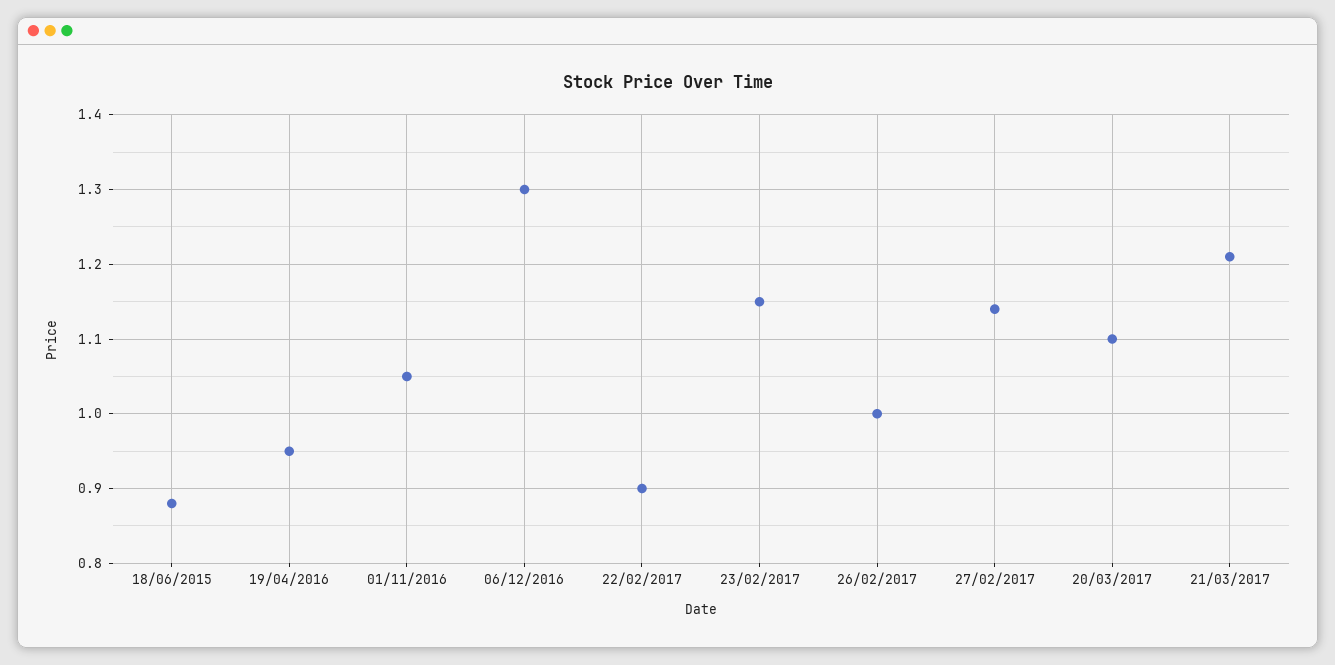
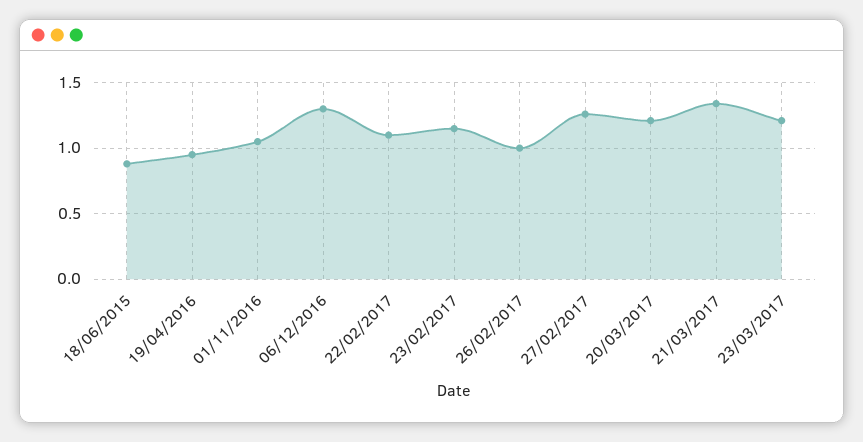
22/02/2017: 0.9 -> 1.1
27/02/2017: 1.14 -> 1.25
20/03/2017: 1.1 -> 1.2
21/03/2017: 1.21 -> 1.35
23/03/2017: none -> 1.2

